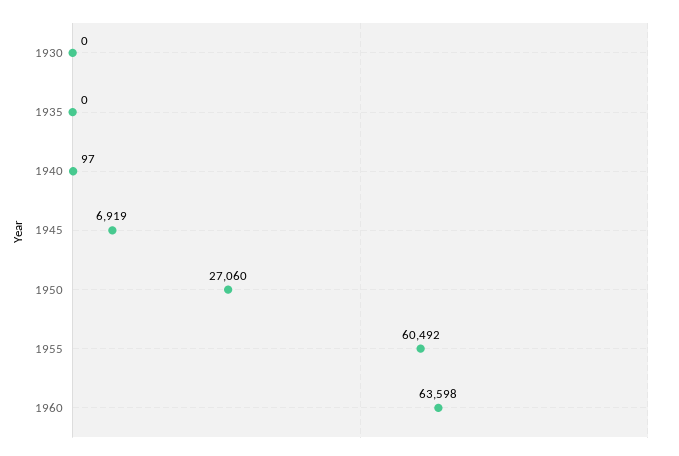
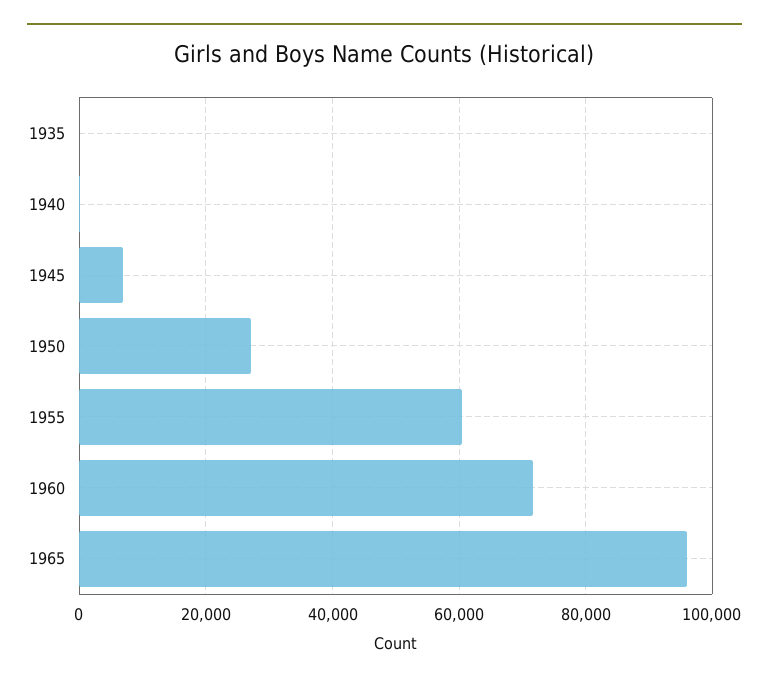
1930: 0 -> none
1960: 63598 -> 72000
1965: none -> 96000

